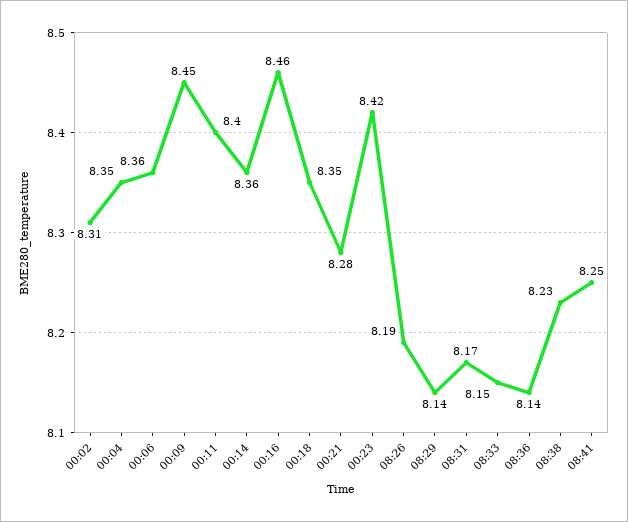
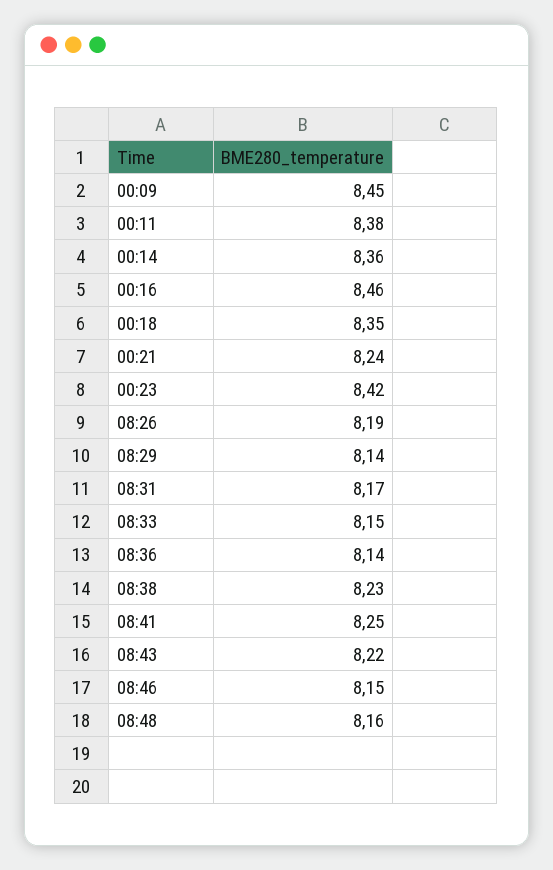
00:02: 8.31 -> none
00:04: 8.35 -> none
00:06: 8.36 -> none
00:11: 8.4 -> 8.38
00:21: 8.28 -> 8.24
08:43: none -> 8.22
08:46: none -> 8.15
08:48: none -> 8.16

